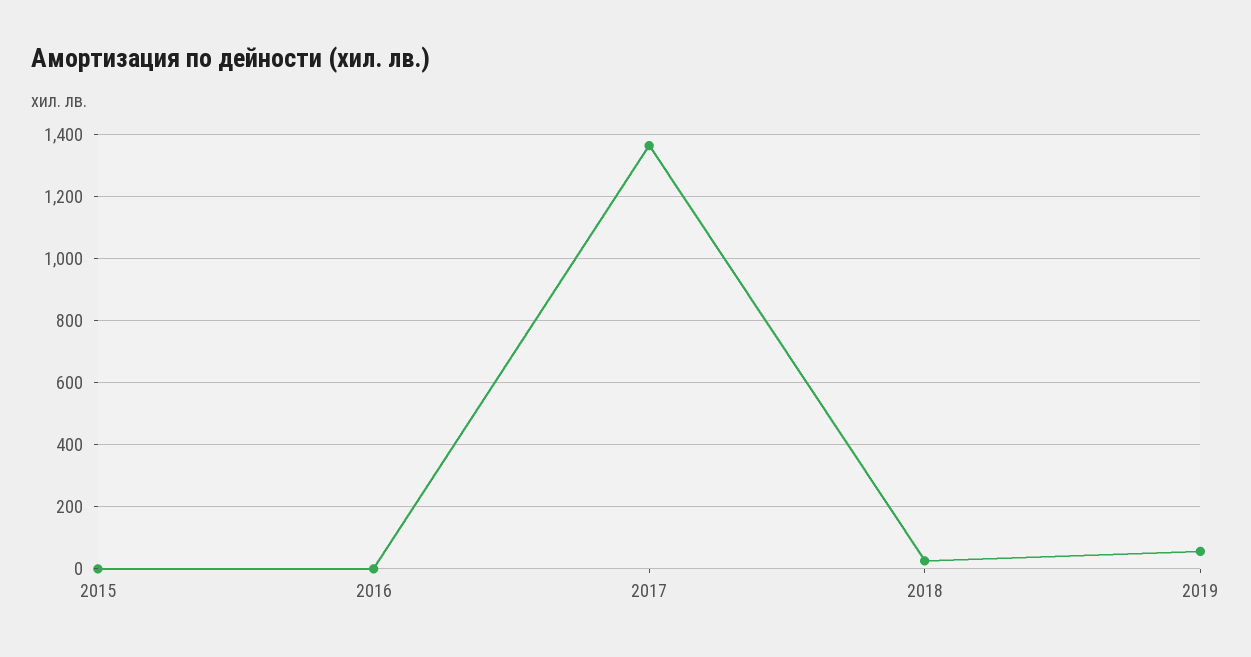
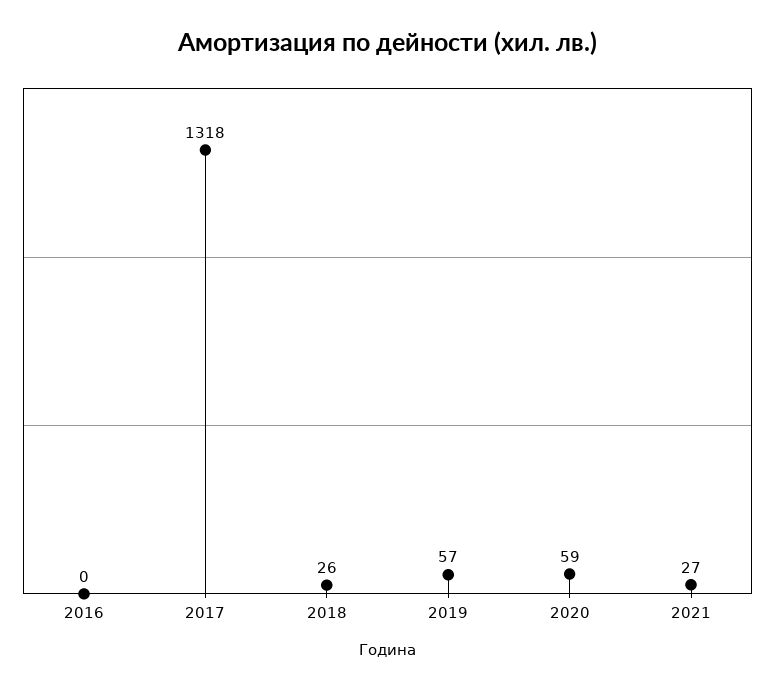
2015: 0 -> none
2017: 1360 -> 1318
2020: none -> 59
2021: none -> 27

